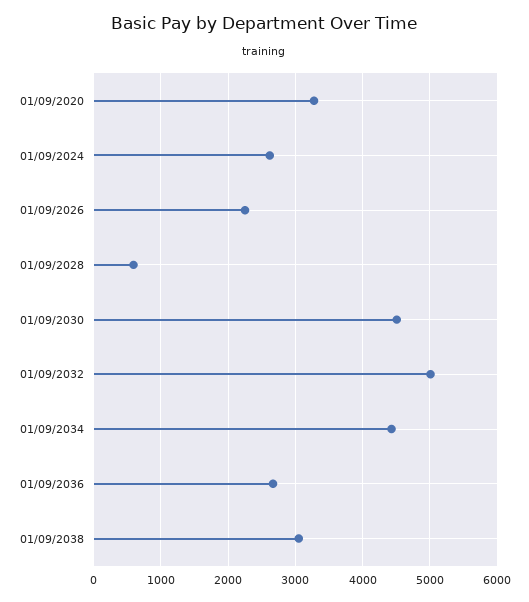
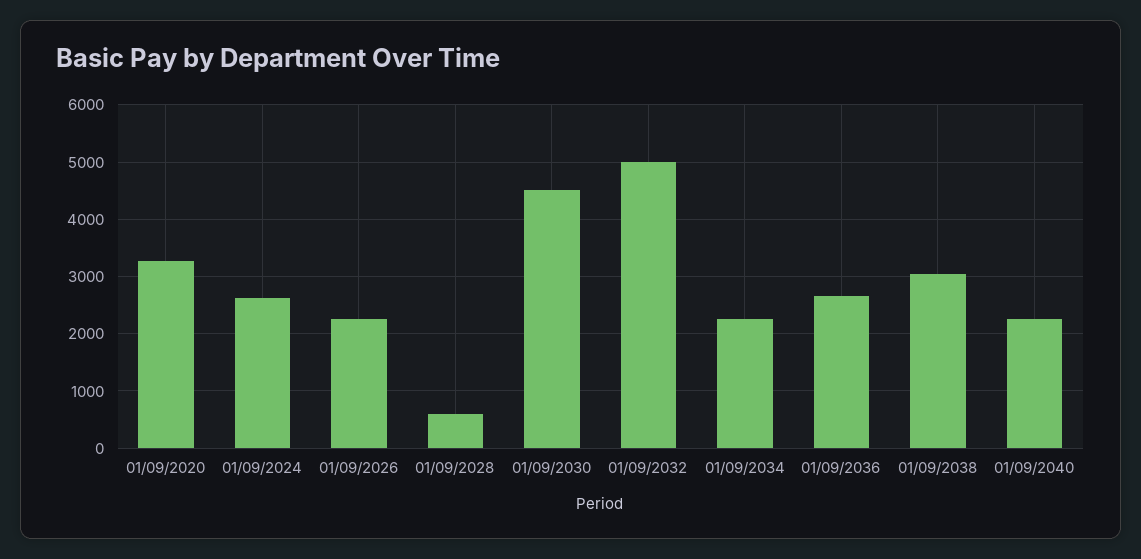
01/09/2034: 4400 -> 2200
01/09/2040: none -> 2200

